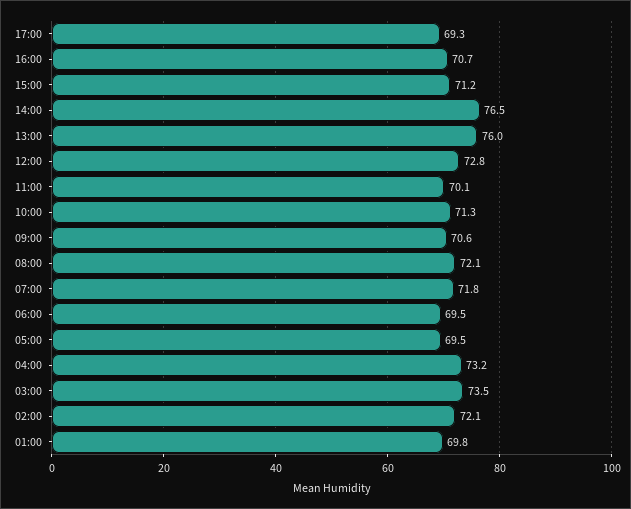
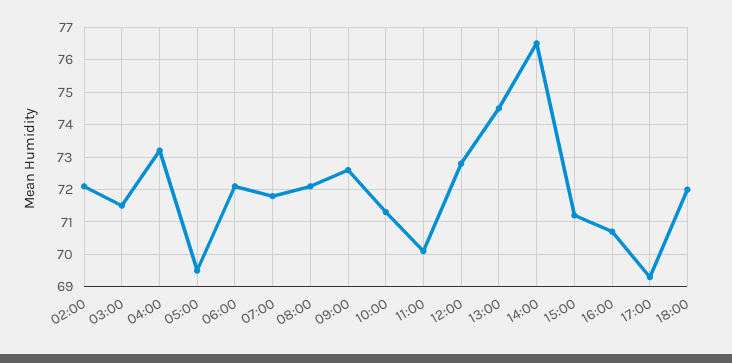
13:00: 76 -> 74.5
09:00: 70.6 -> 72.5
06:00: 69.5 -> 72
03:00: 73.5 -> 71.5
01:00: 69.8 -> none
18:00: none -> 72

